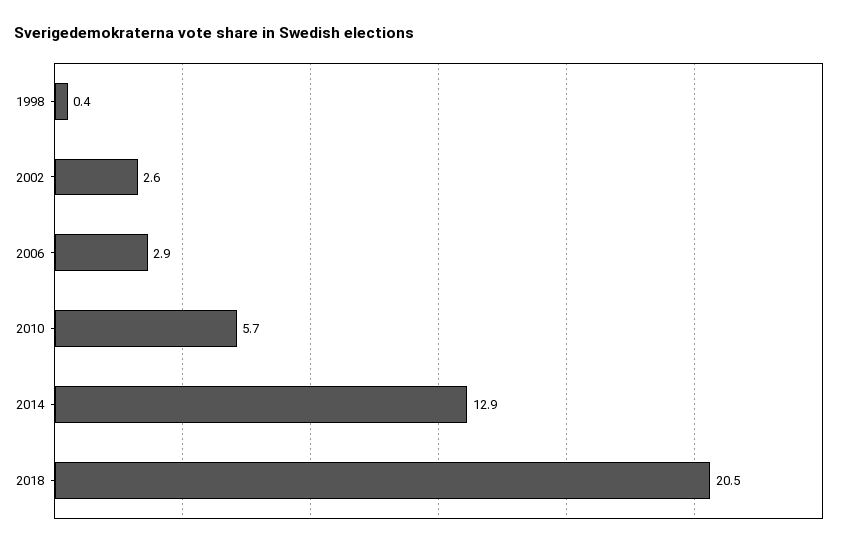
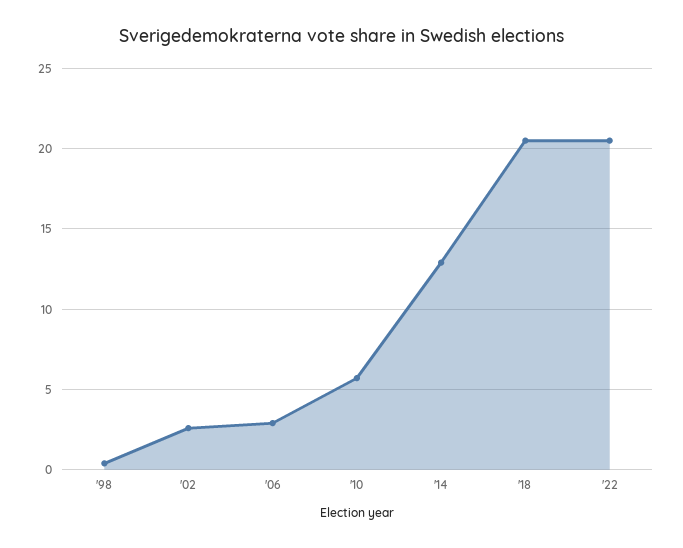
'22: none -> 20.5

